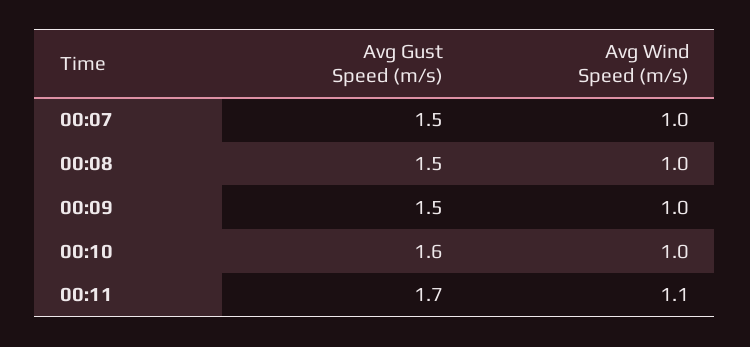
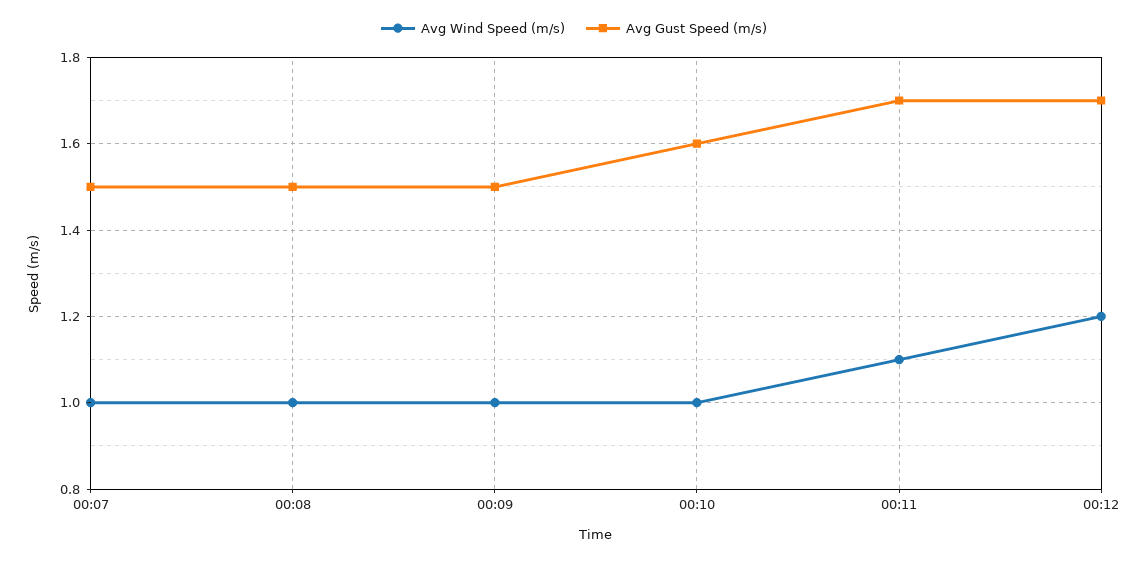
Avg Wind Speed (m/s), 00:12: none -> 1.2
Avg Gust Speed (m/s), 00:12: none -> 1.7

